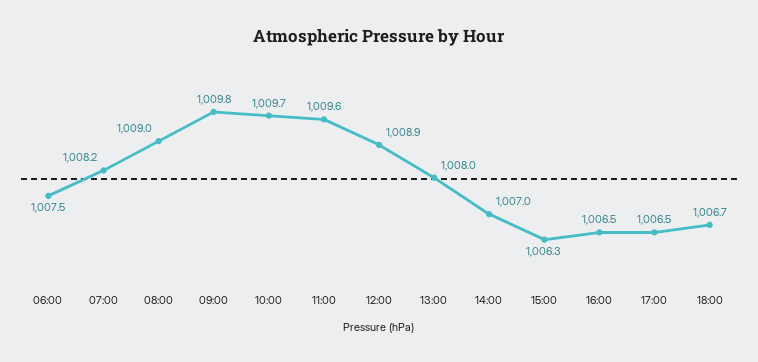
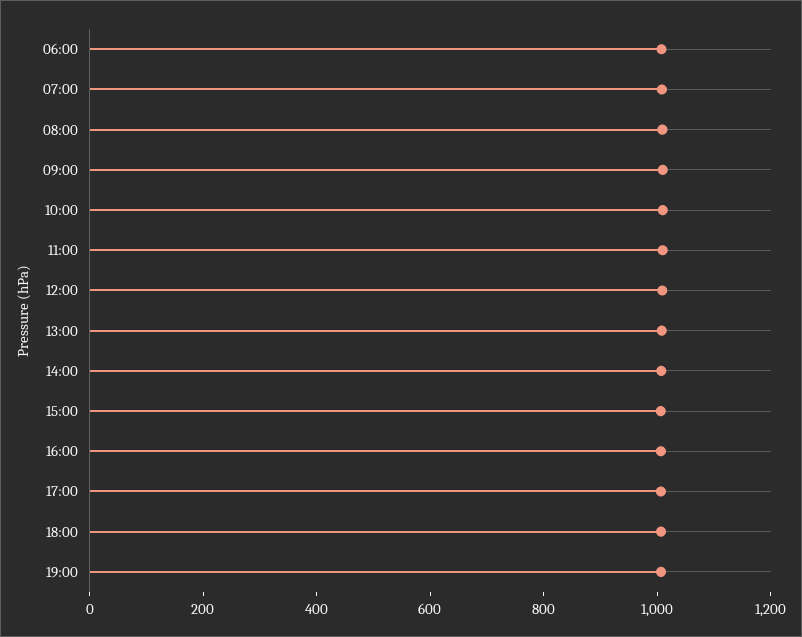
19:00: none -> 1000

